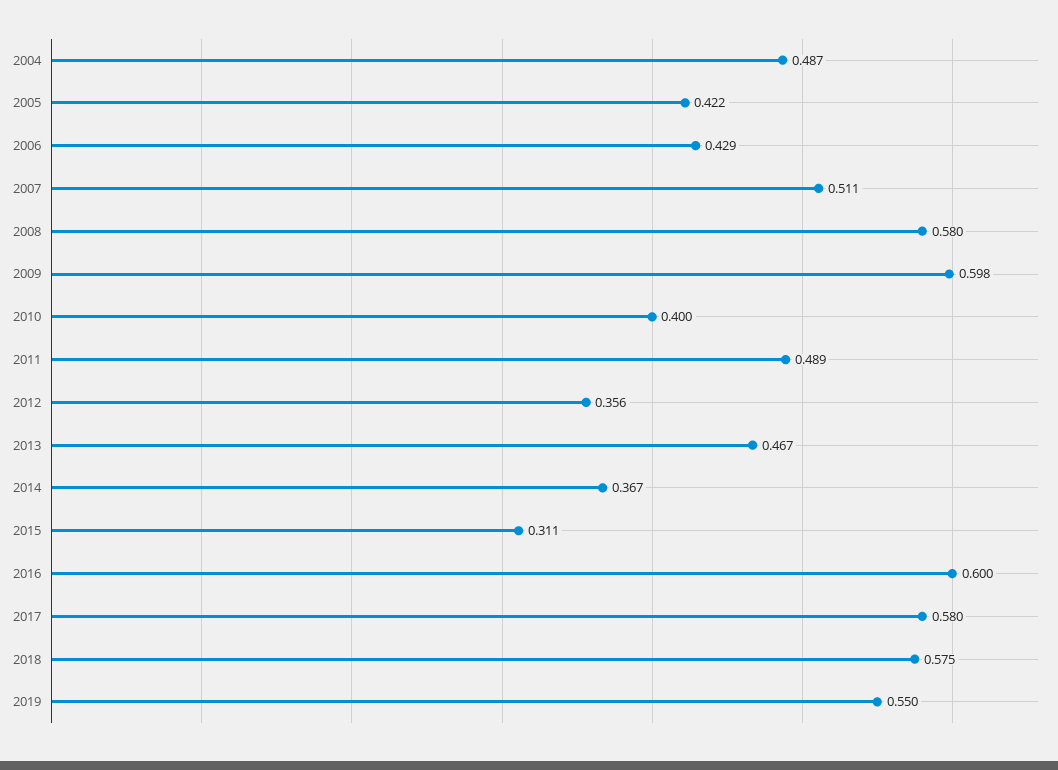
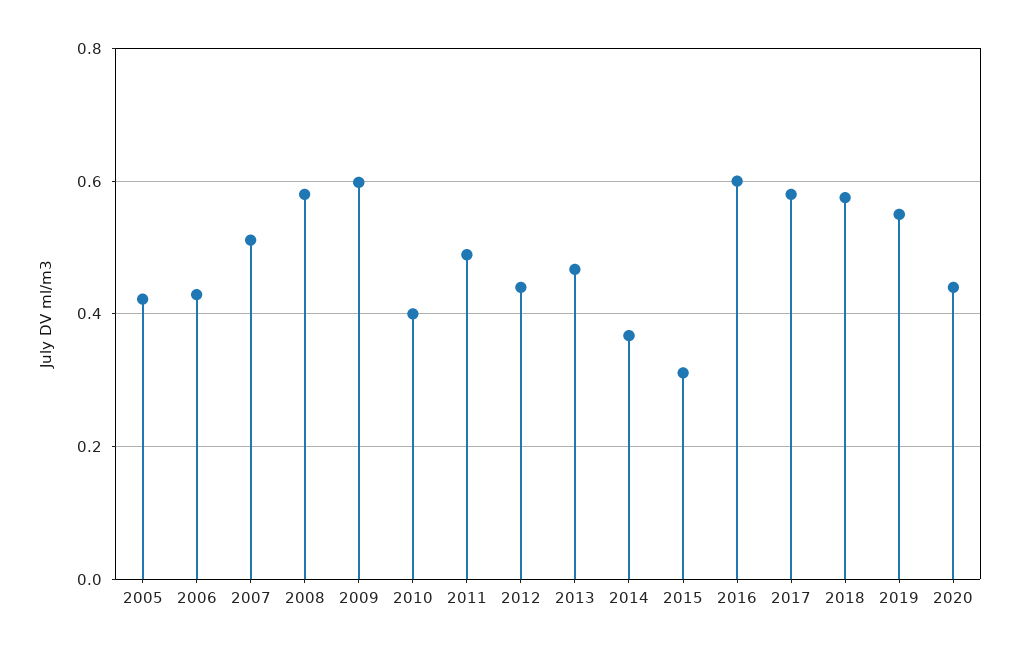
2004: 0.487 -> none
2012: 0.356 -> 0.44
2020: none -> 0.44

